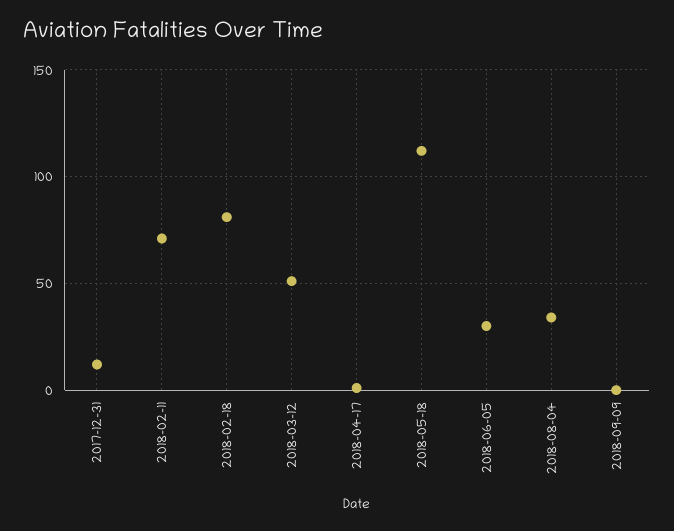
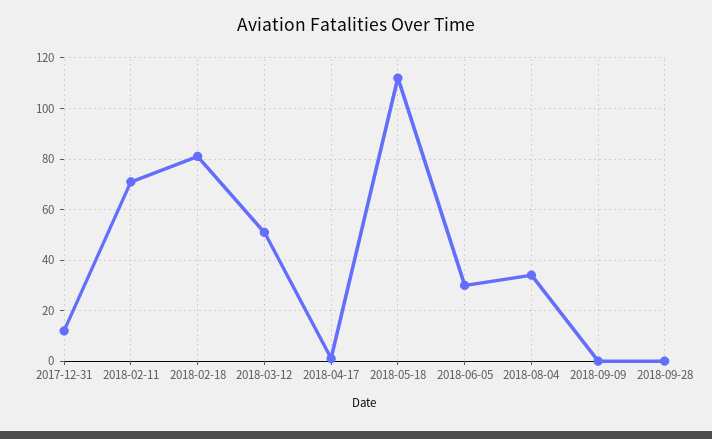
2018-09-28: none -> 0

